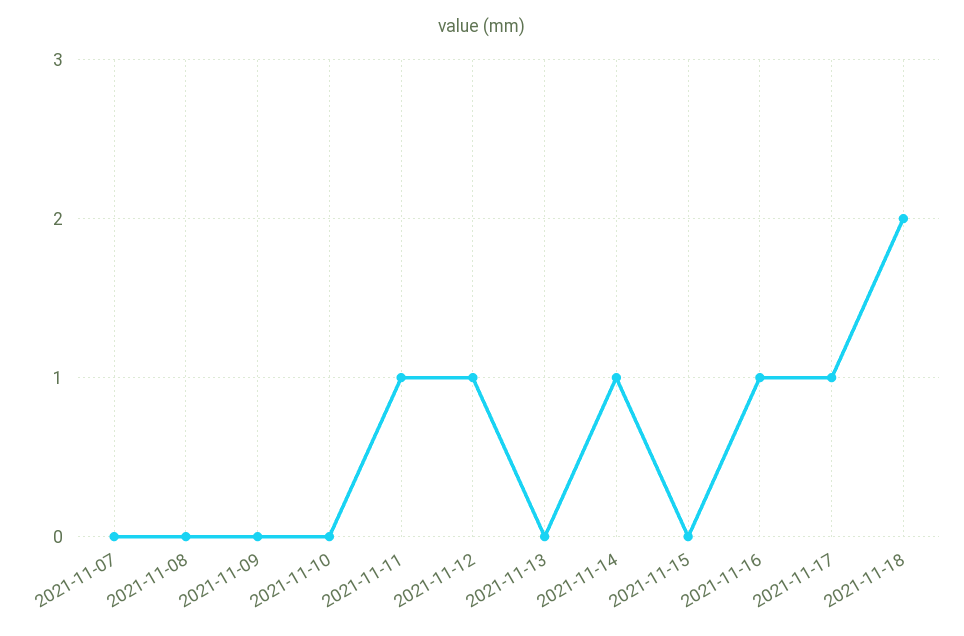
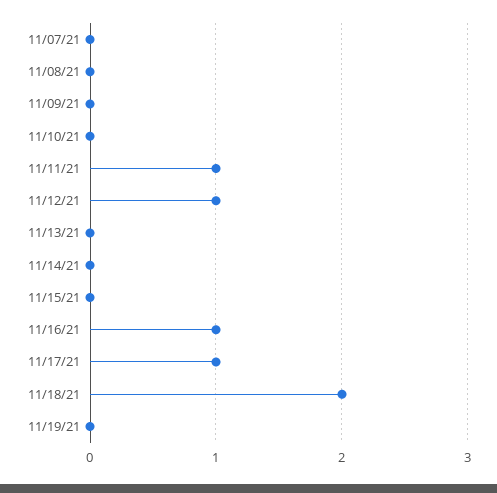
2021-11-14: 1 -> 0
11/19/21: none -> 0

